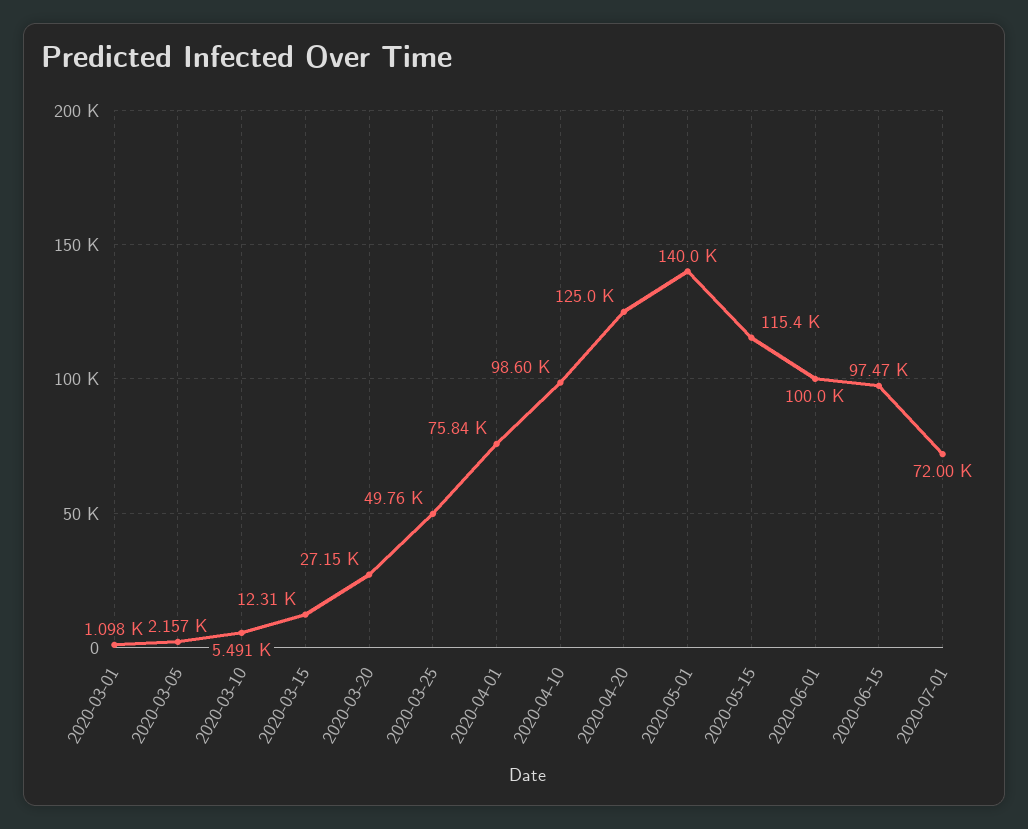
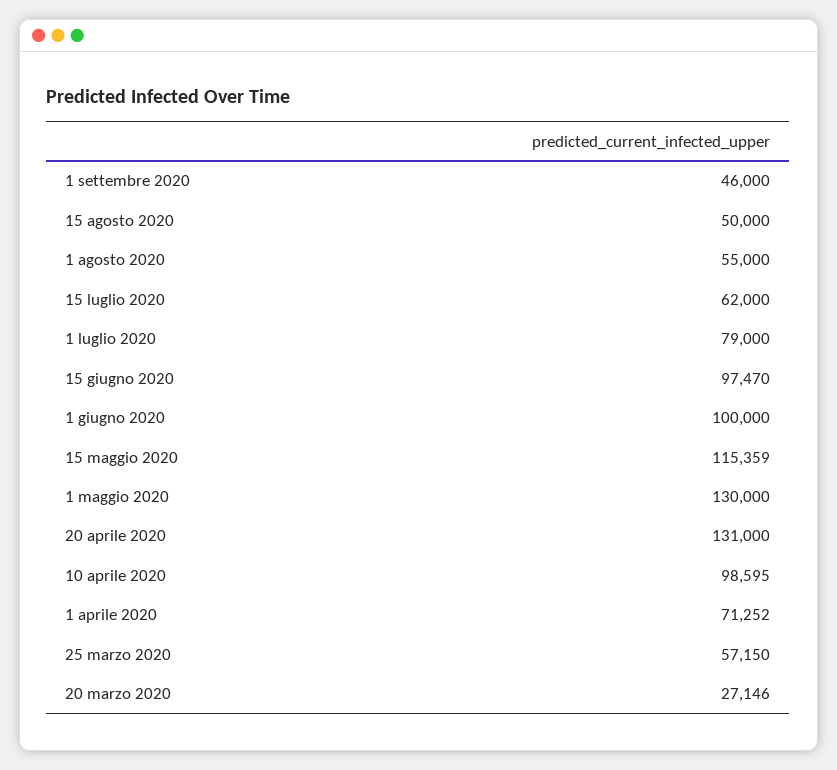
2020-03-01: 1098 -> none
2020-03-05: 2157 -> none
2020-03-10: 5491 -> none
2020-03-15: 12310 -> none
2020-03-25: 49760 -> 57150
2020-04-01: 75840 -> 71252
2020-04-20: 125000 -> 131000
2020-05-01: 140000 -> 130000
2020-07-01: 72000 -> 79000
1 settembre 2020: none -> 46000
15 agosto 2020: none -> 50000
1 agosto 2020: none -> 55000
15 luglio 2020: none -> 62000

